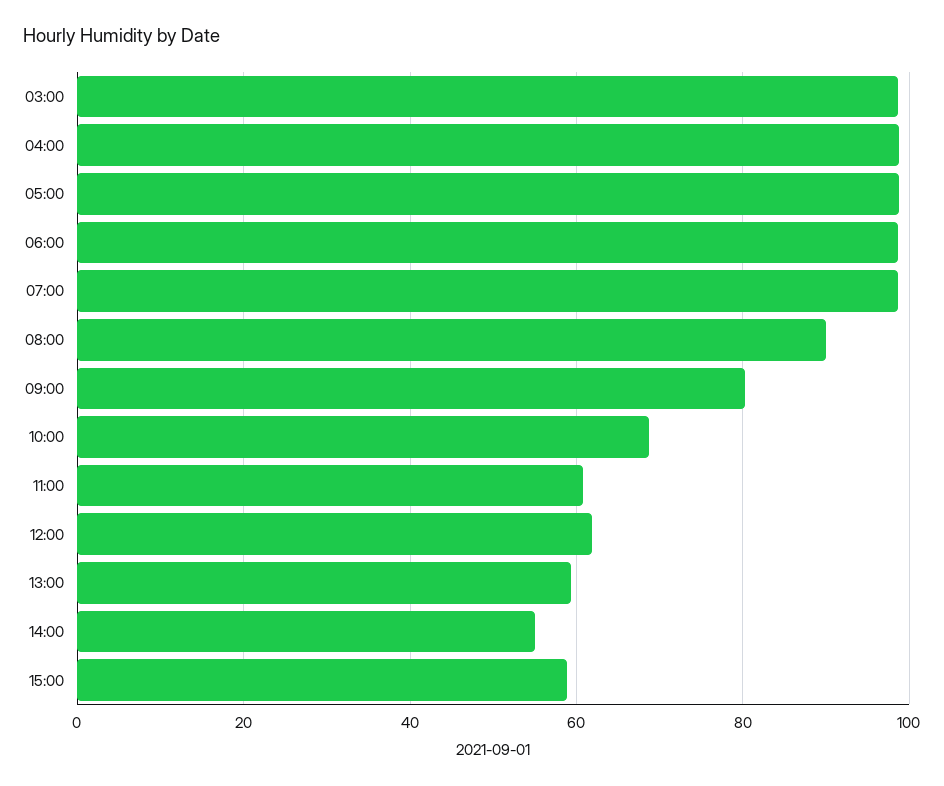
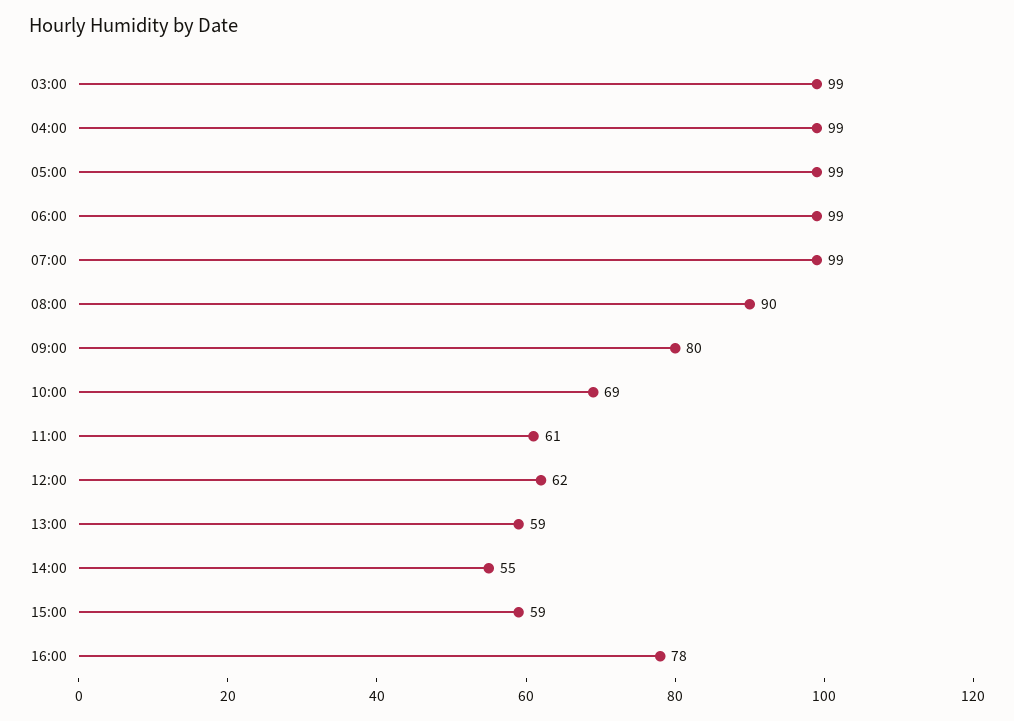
16:00: none -> 78

